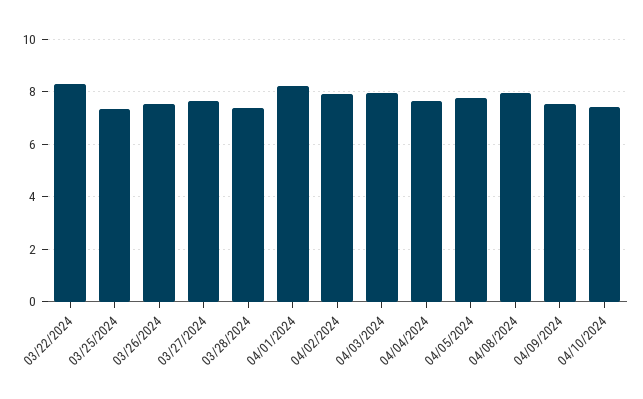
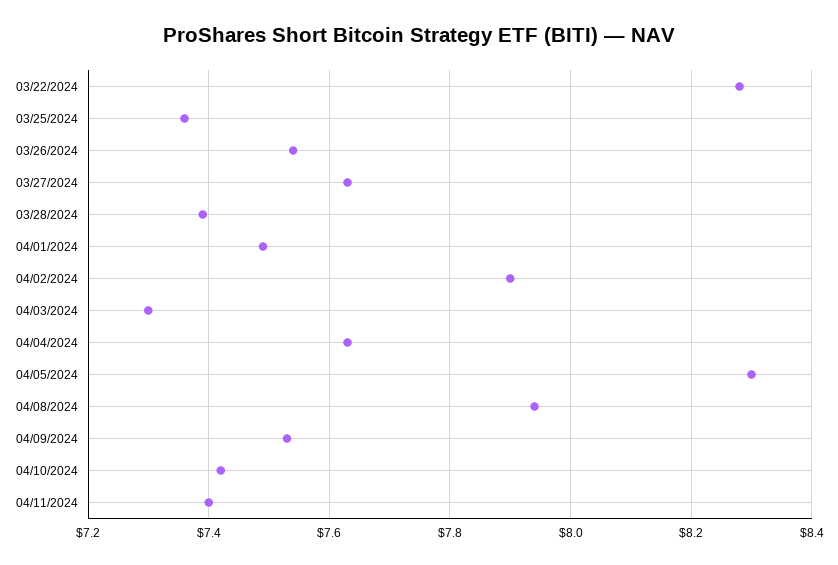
04/01/2024: 8.25 -> 7.5
04/03/2024: 8 -> 7.3
04/05/2024: 7.75 -> 8.3
04/11/2024: none -> 7.4

